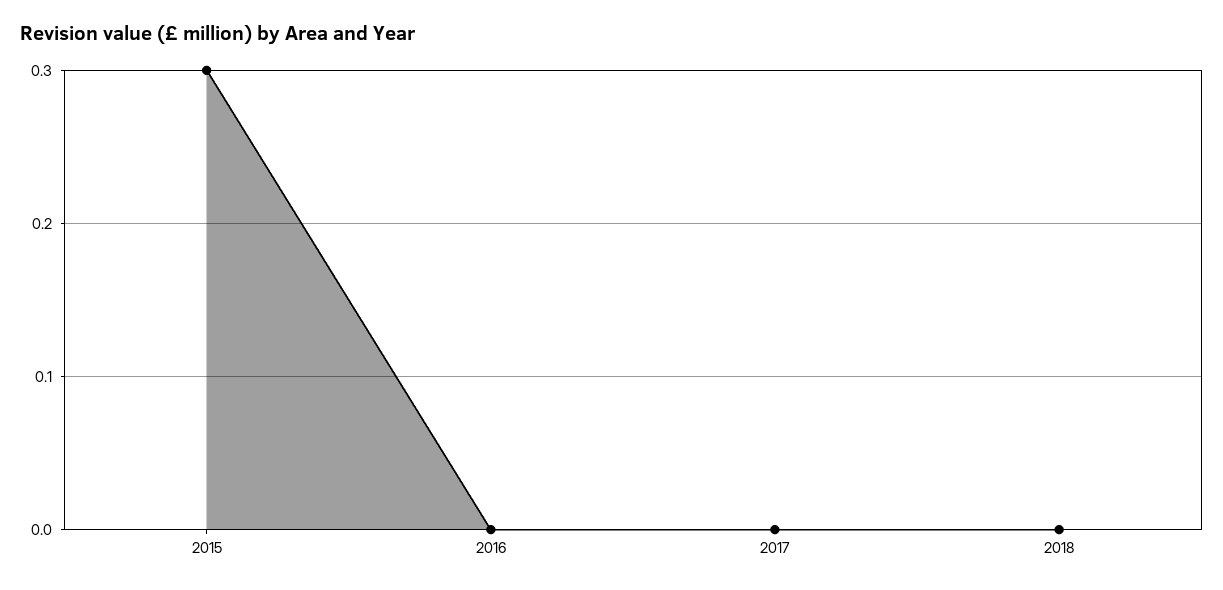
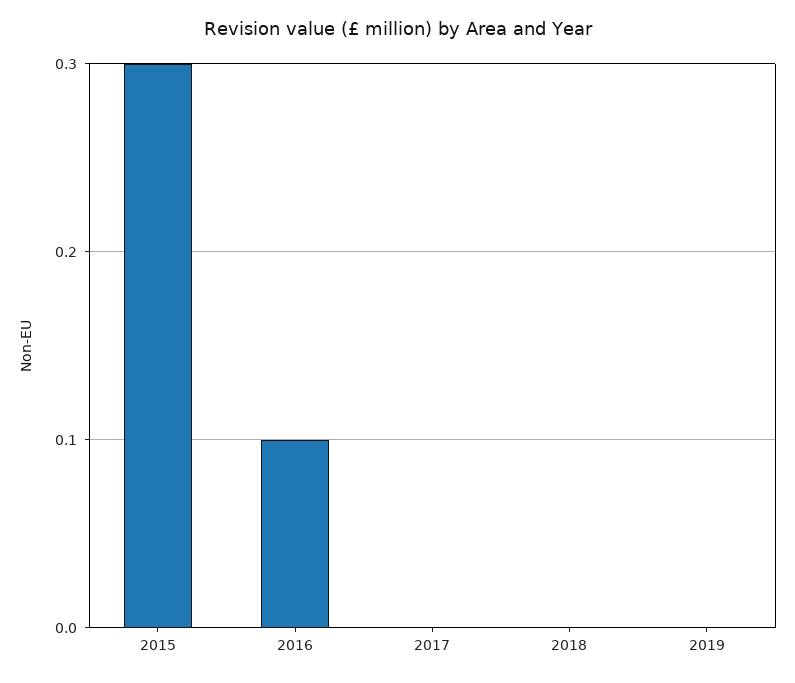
2016: 0 -> 0.1
2019: none -> 0

